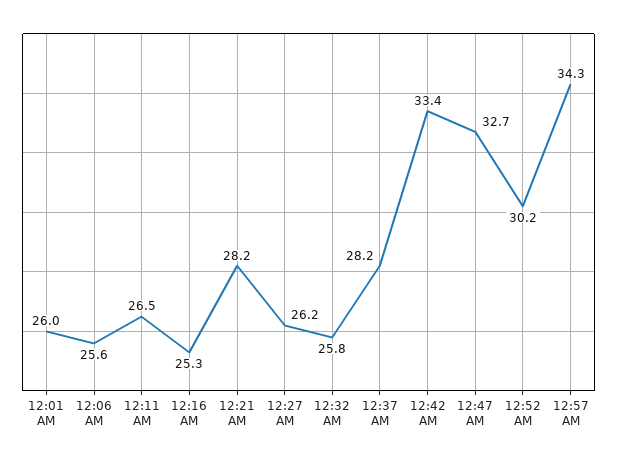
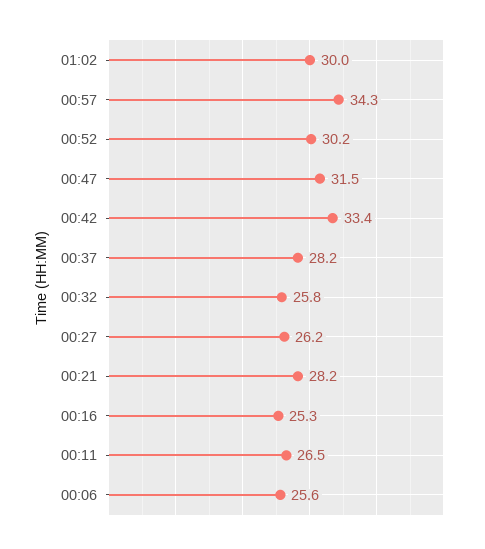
12:01 AM: 26 -> none
12:47 AM: 32.7 -> 31.5
01:02: none -> 30

